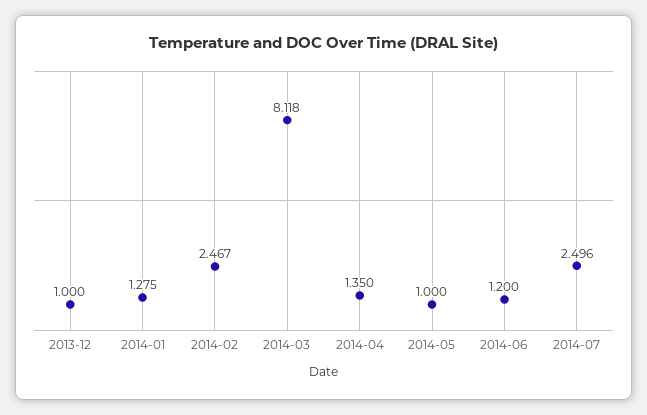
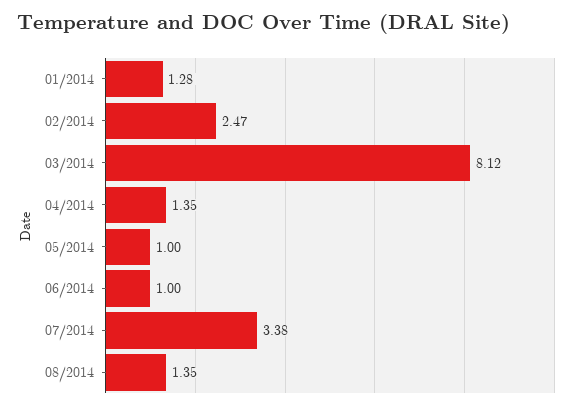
2013-12: 1 -> none
2014-06: 1.2 -> 1
2014-07: 2.496 -> 3.38
08/2014: none -> 1.35

